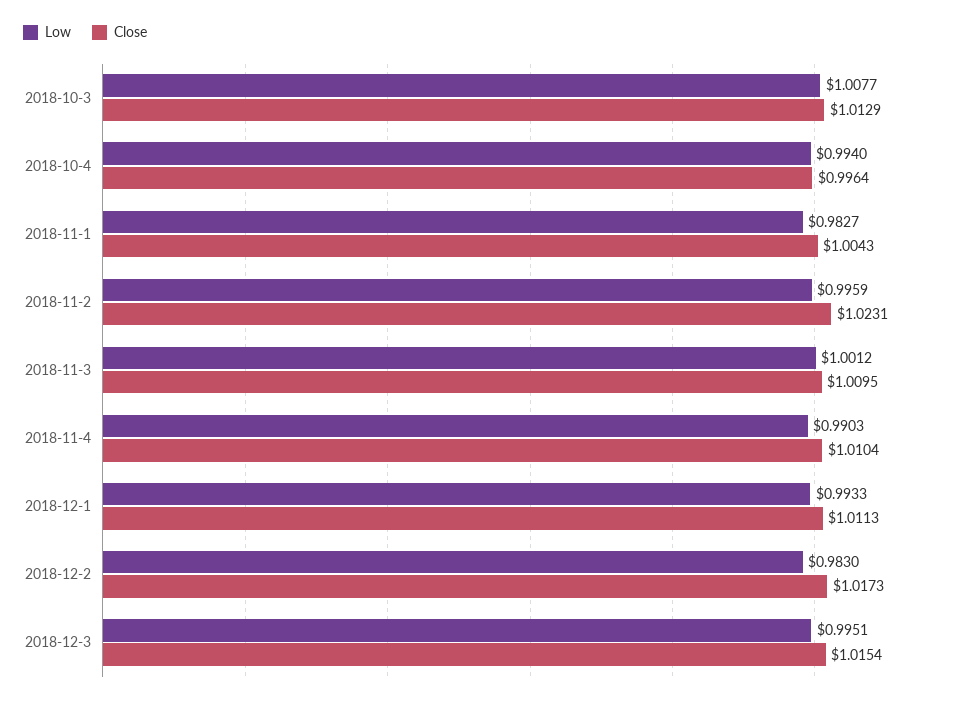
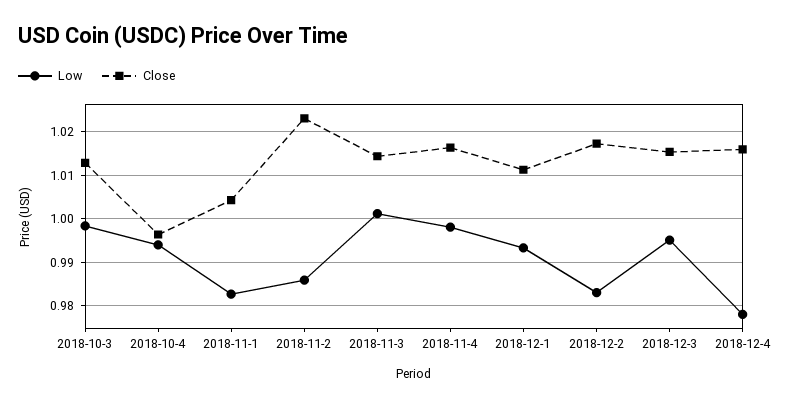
Low, 2018-10-3: 1.0077 -> 0.998
Low, 2018-11-2: 0.9959 -> 0.986
Close, 2018-11-3: 1.0095 -> 1.014
Low, 2018-11-4: 0.9903 -> 0.998
Close, 2018-11-4: 1.0104 -> 1.016
Low, 2018-12-4: none -> 0.978
Close, 2018-12-4: none -> 1.016

